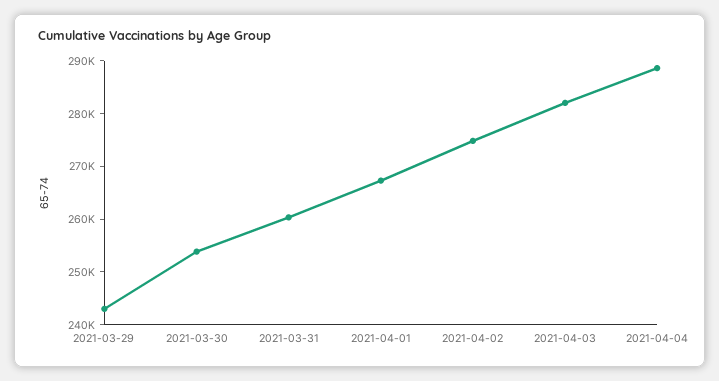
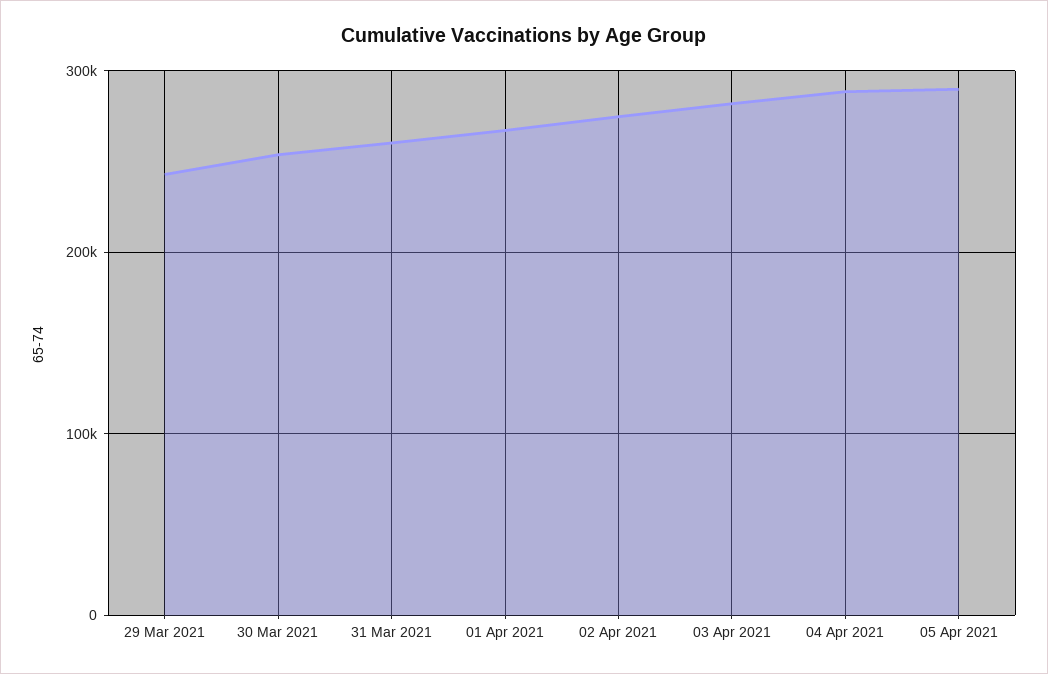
05 Apr 2021: none -> 290000

